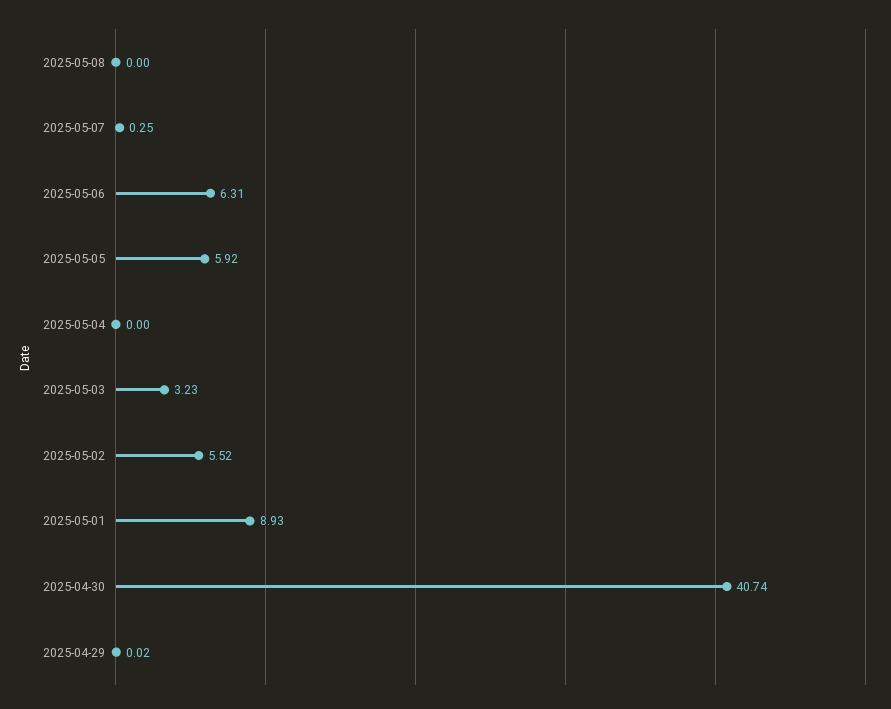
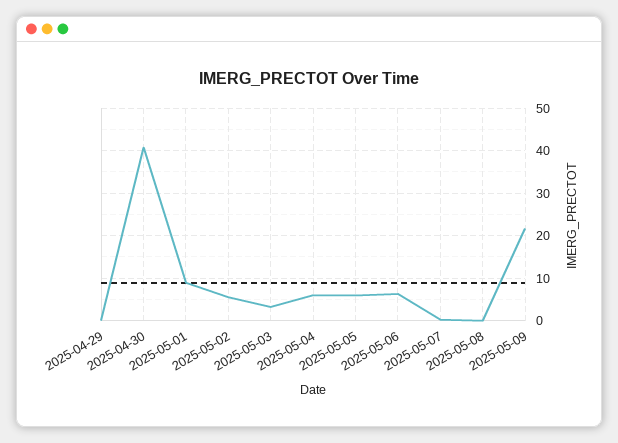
2025-05-04: 0 -> 6
2025-05-09: none -> 22

